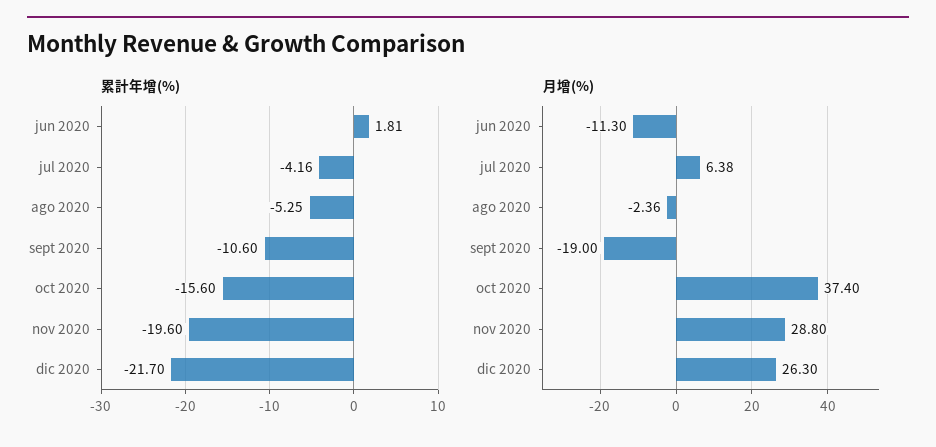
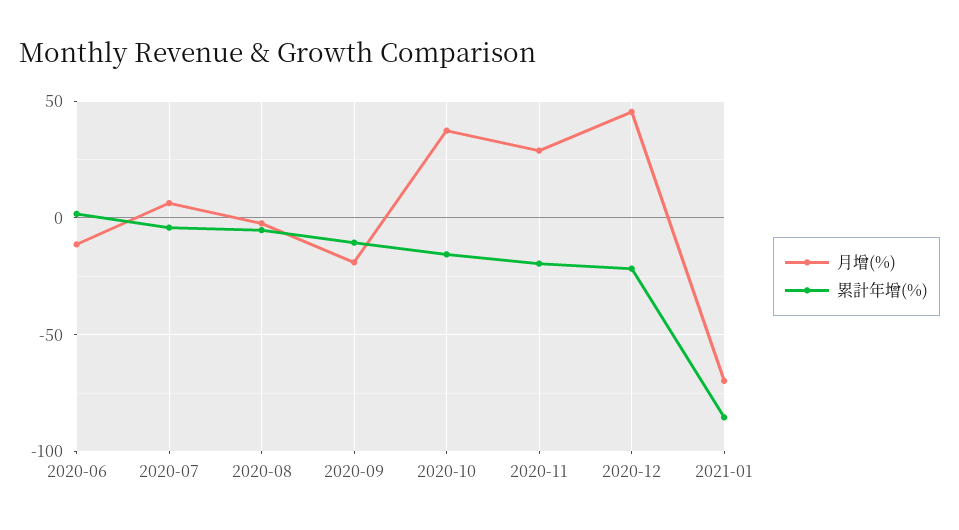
月增(%), dic 2020: 26.3 -> 45
月增(%), 2021-01: none -> -70
累計年增(%), 2021-01: none -> -85

